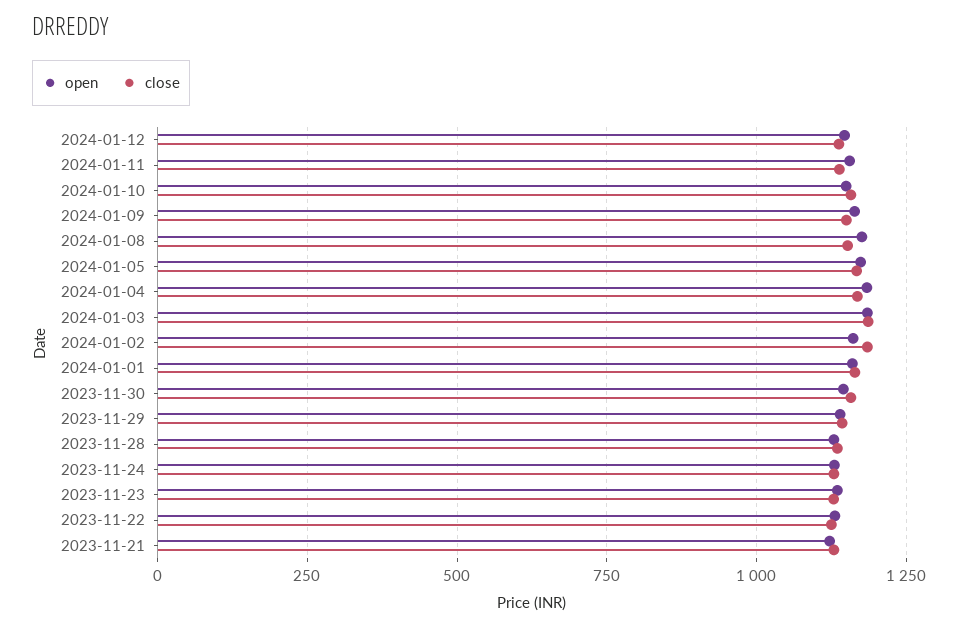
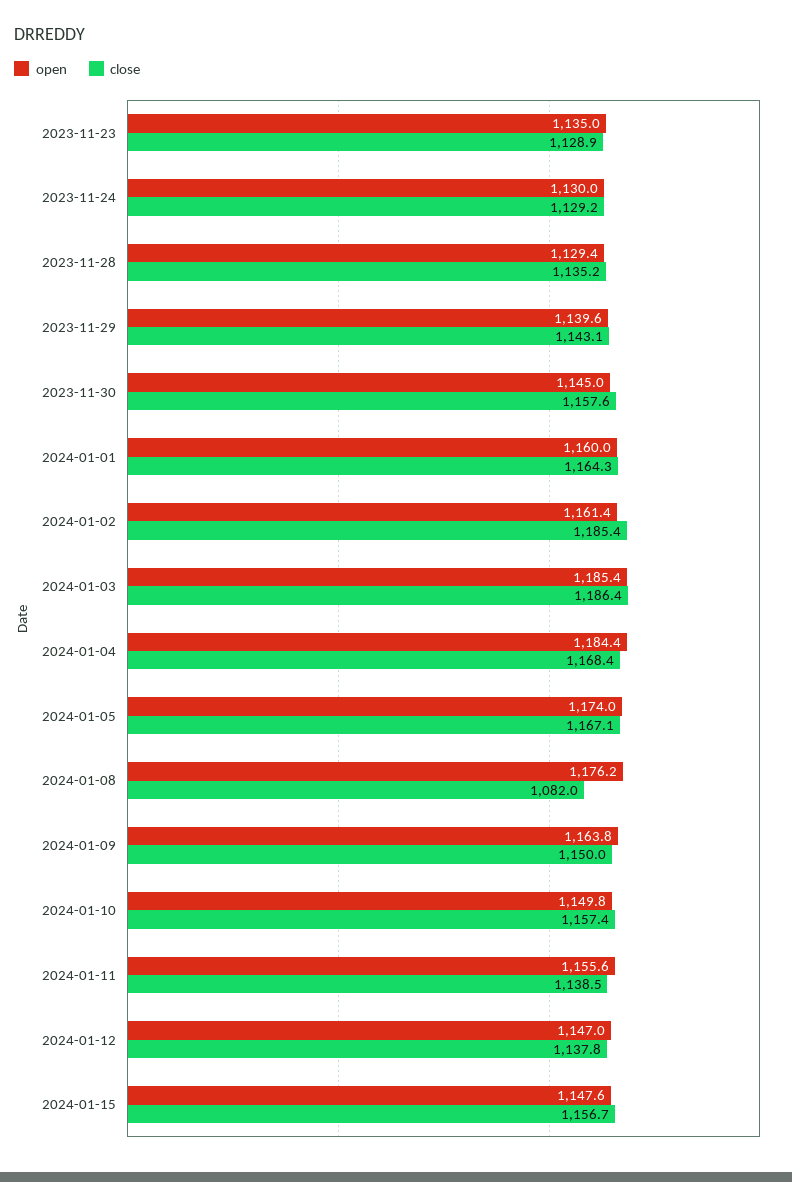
close, 2024-01-08: 1150 -> 1082
open, 2023-11-22: 1125 -> none
close, 2023-11-22: 1125 -> none
open, 2023-11-21: 1125 -> none
close, 2023-11-21: 1125 -> none
open, 2024-01-15: none -> 1147.6
close, 2024-01-15: none -> 1156.7

